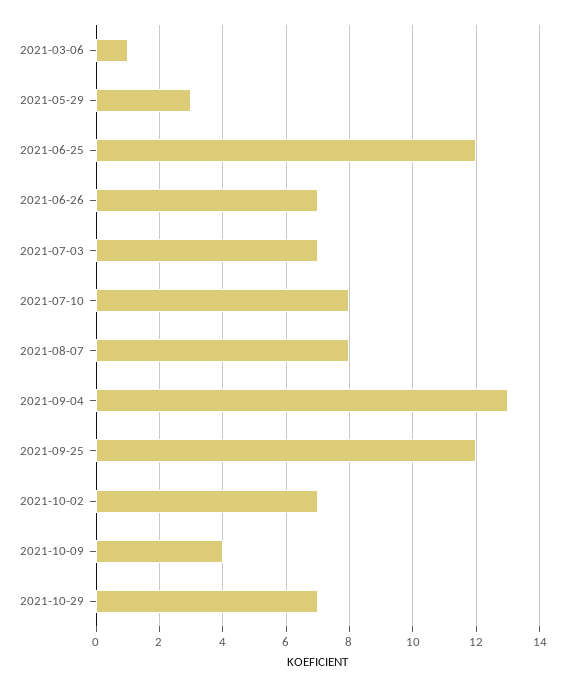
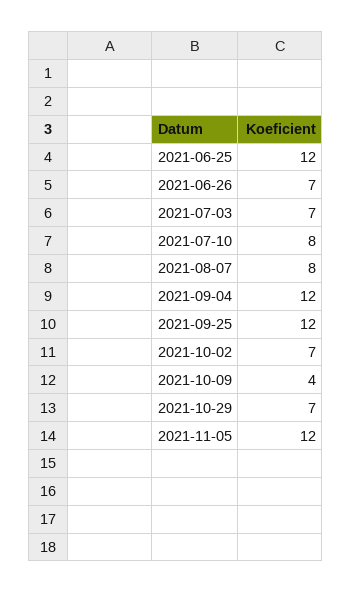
2021-03-06: 1 -> none
2021-05-29: 3 -> none
2021-09-04: 13 -> 12
2021-11-05: none -> 12

